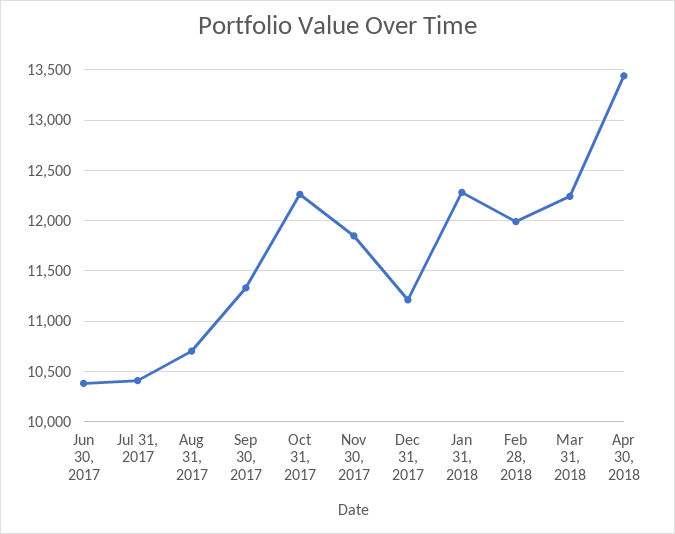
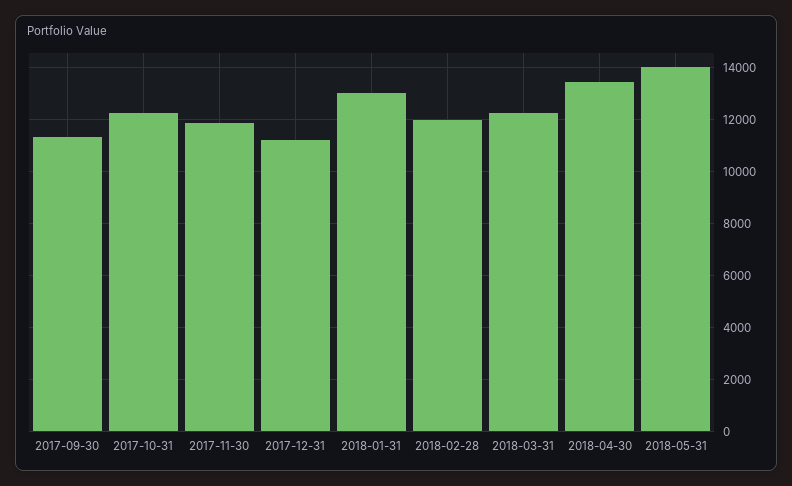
Jun 30, 2017: 10400 -> none
Jul 31, 2017: 10400 -> none
Aug 31, 2017: 10700 -> none
Jan 31, 2018: 12300 -> 13000
2018-05-31: none -> 14000

